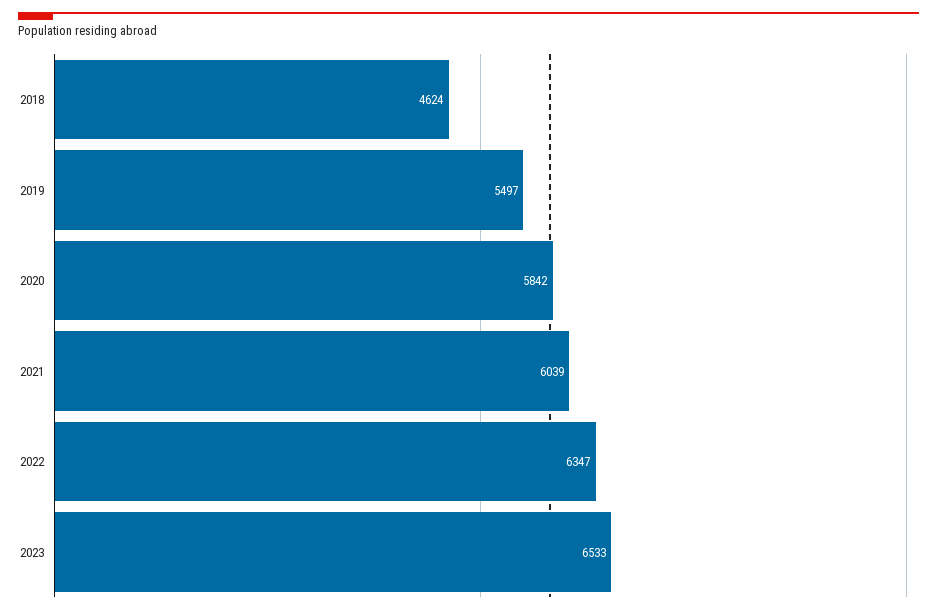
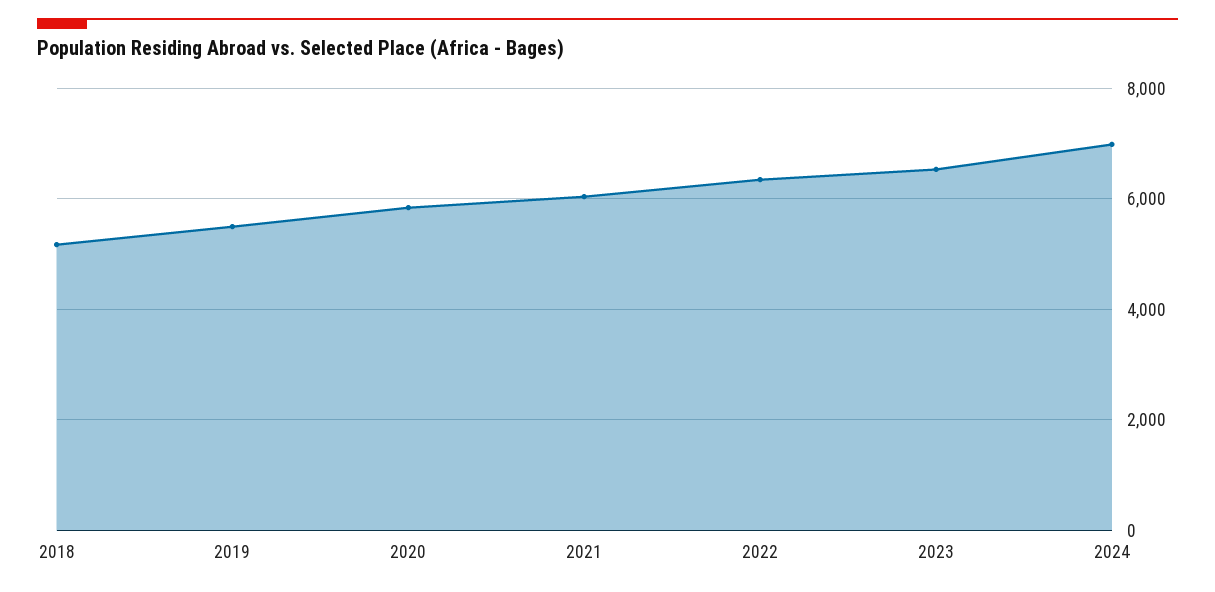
2018: 4624 -> 5200
2024: none -> 7000

